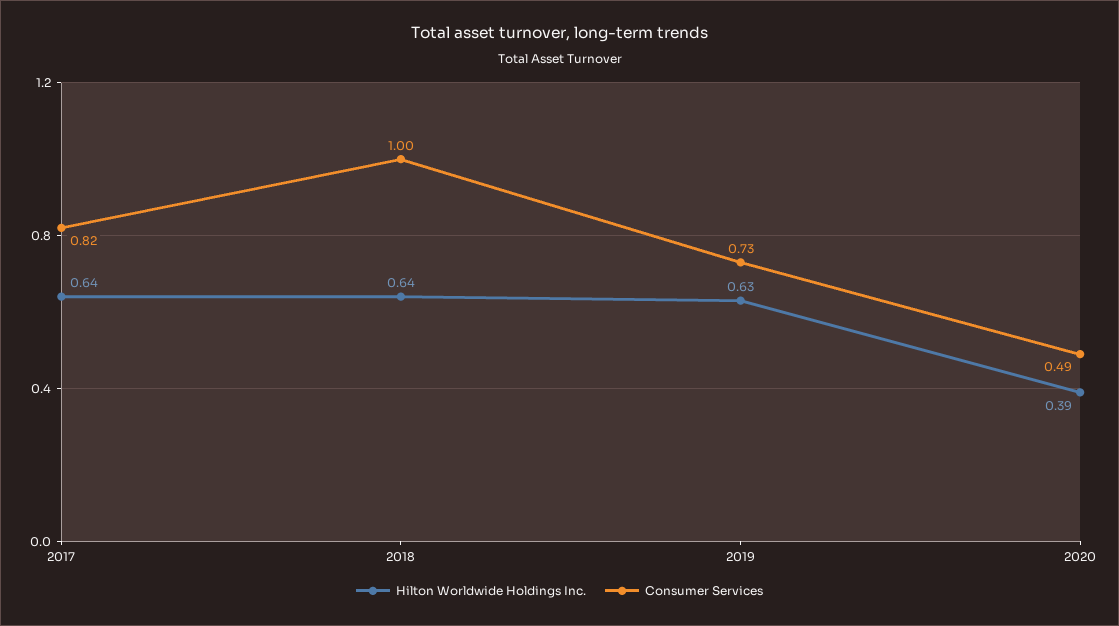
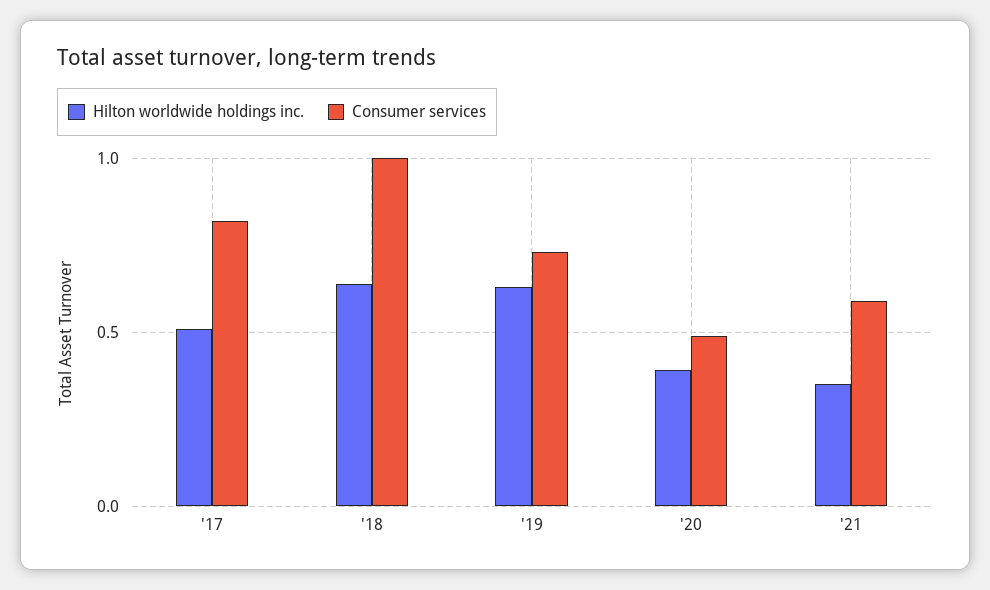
Hilton Worldwide Holdings Inc., 2017: 0.64 -> 0.5
Hilton Worldwide Holdings Inc., '21: none -> 0.35
Consumer Services, '21: none -> 0.6

